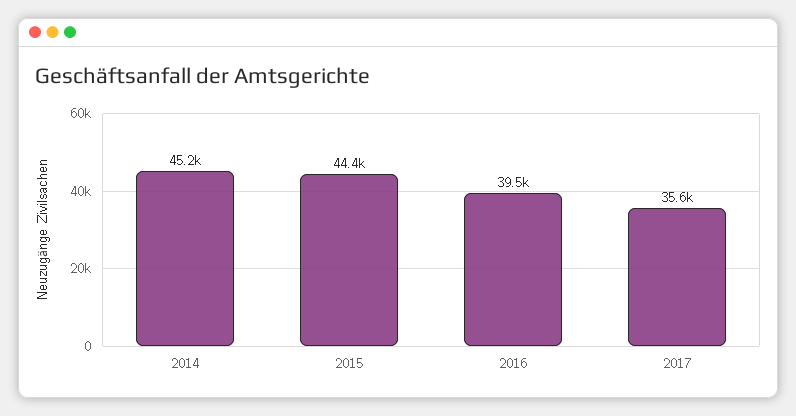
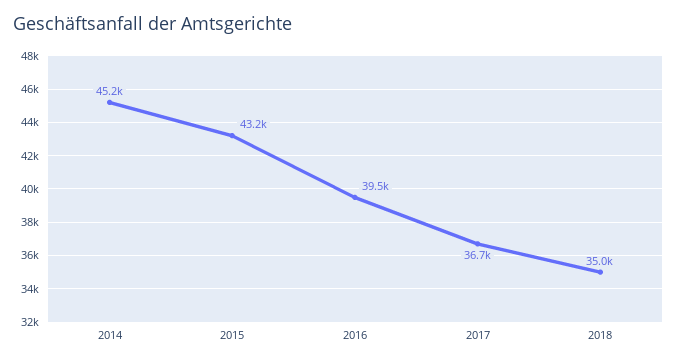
2015: 44400 -> 43200
2017: 35600 -> 36700
2018: none -> 35000

